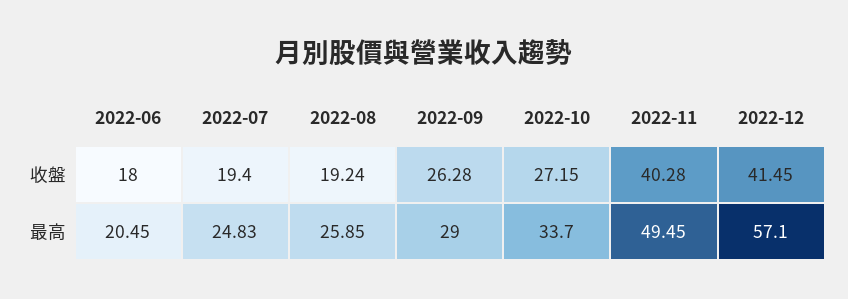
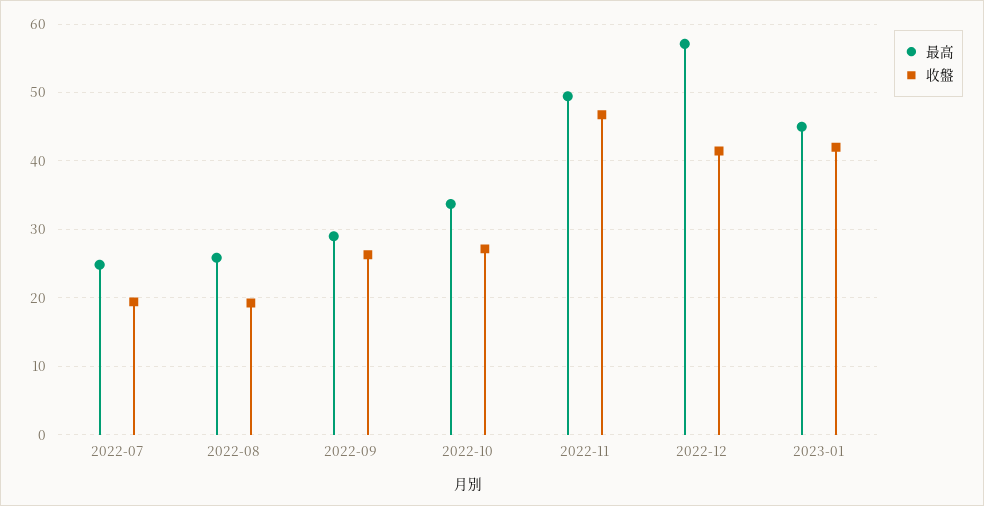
收盤, 2022-06: 18 -> none
收盤, 2022-11: 40.28 -> 47
最高, 2022-06: 20.45 -> none
最高, 2023-01: none -> 45
收盤, 2023-01: none -> 42

